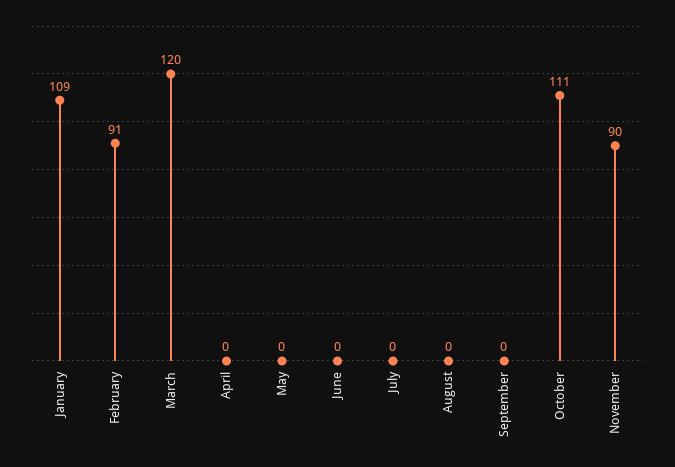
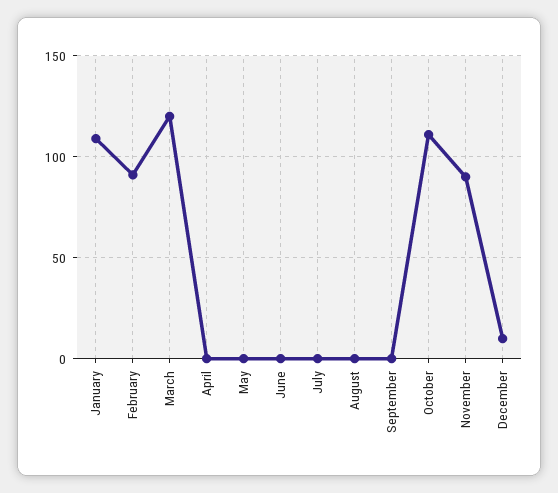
December: none -> 10

